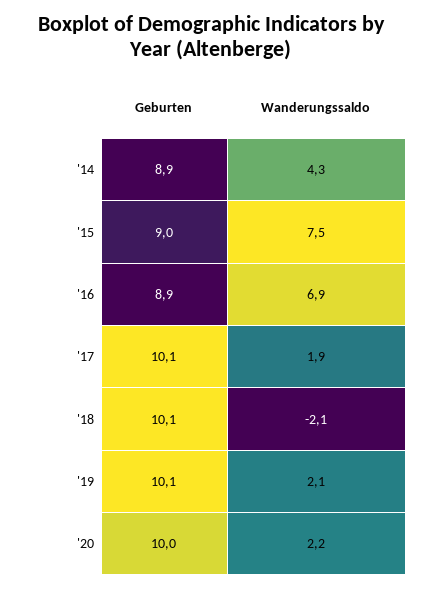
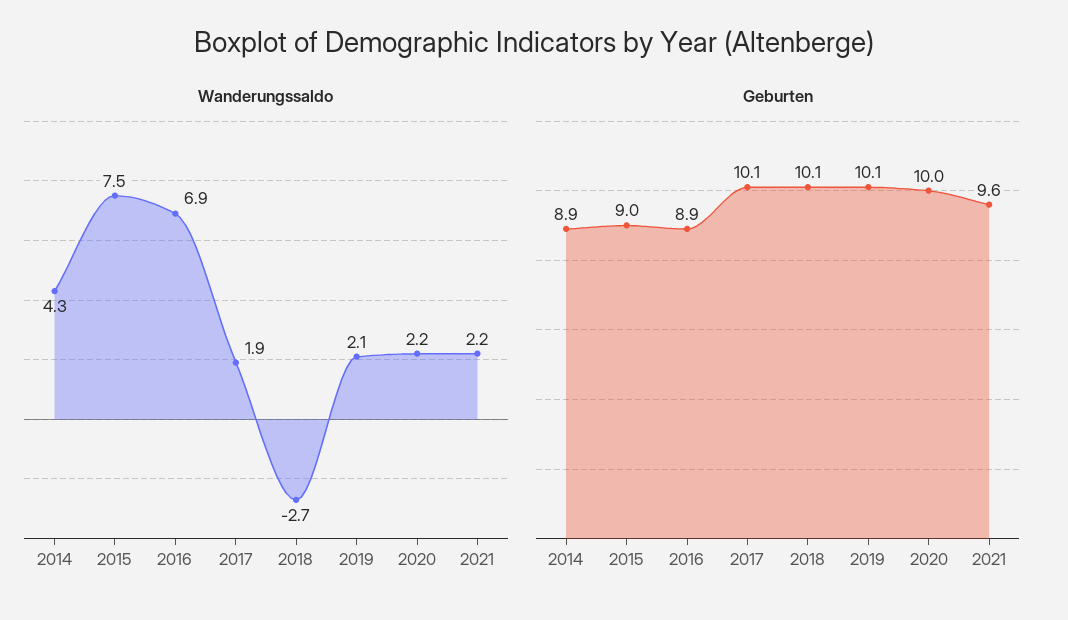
Wanderungssaldo, '18: -2.1 -> -2.7
Wanderungssaldo, 2021: none -> 2.2
Geburten, 2021: none -> 9.6

